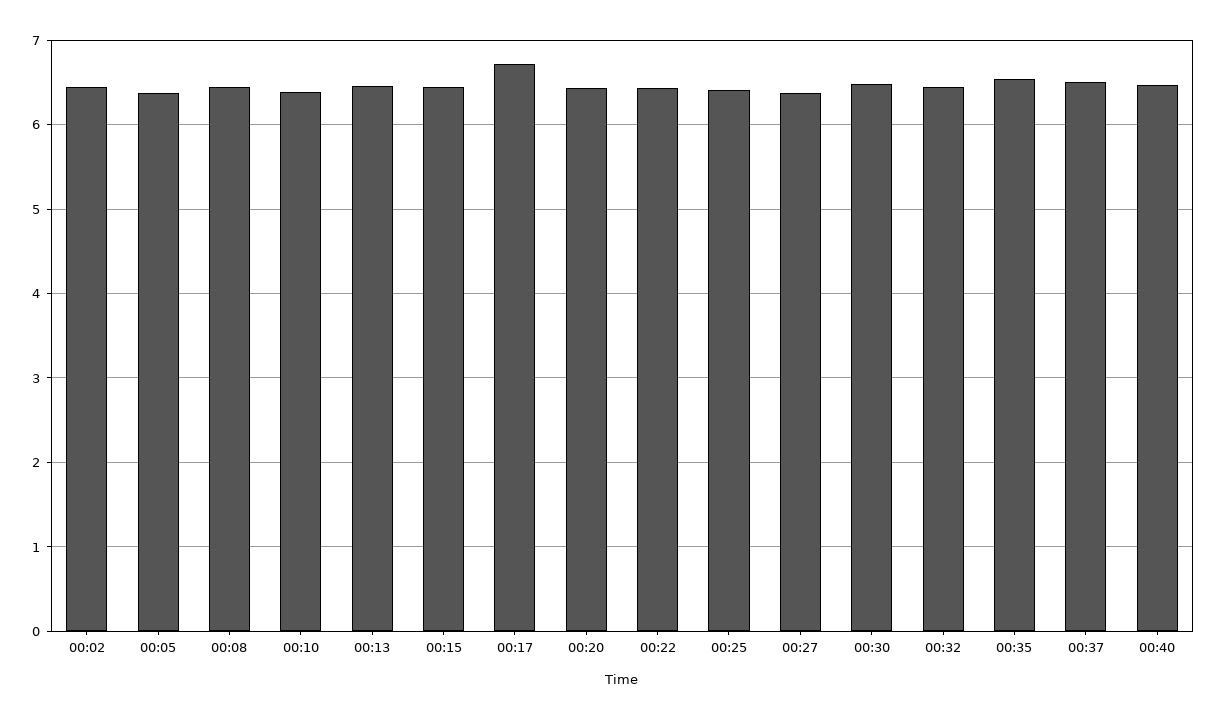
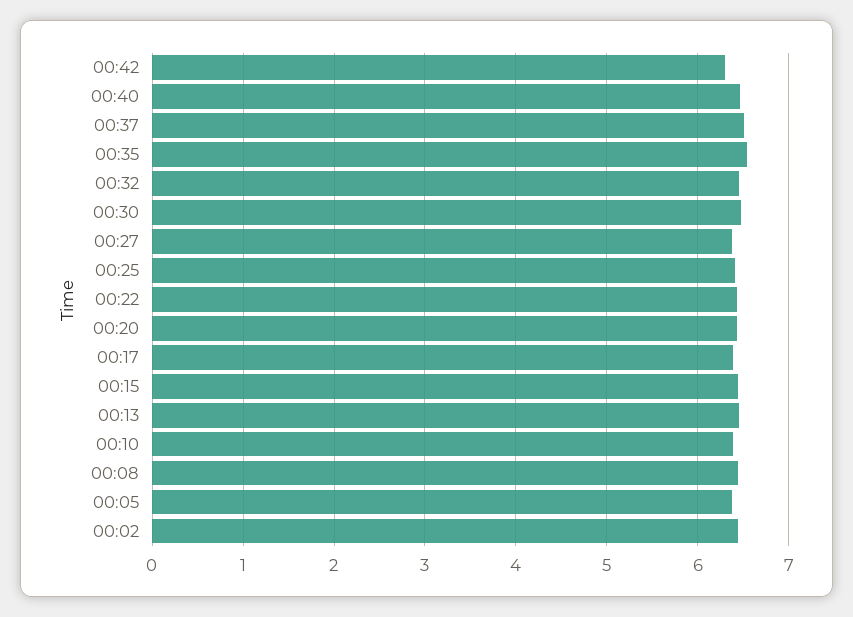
00:17: 6.7 -> 6.4
00:42: none -> 6.3

